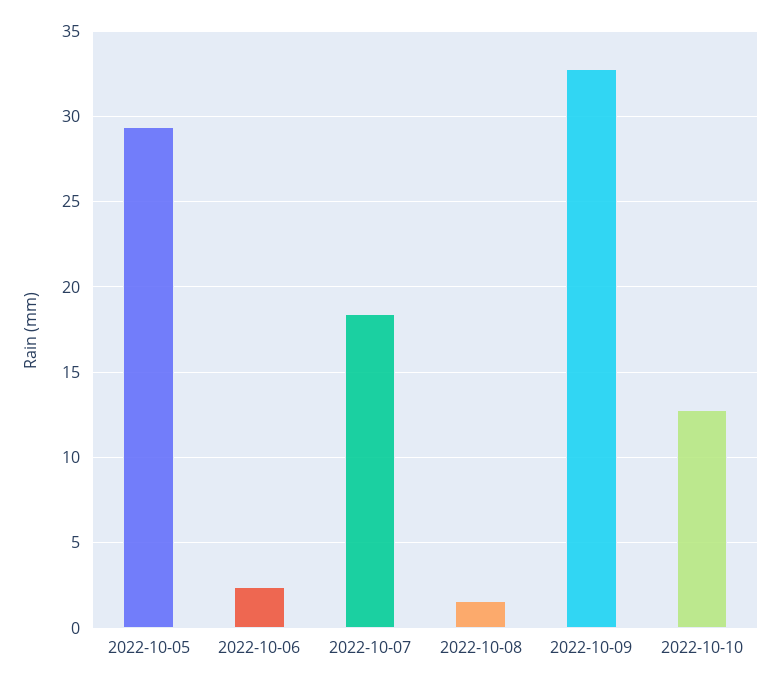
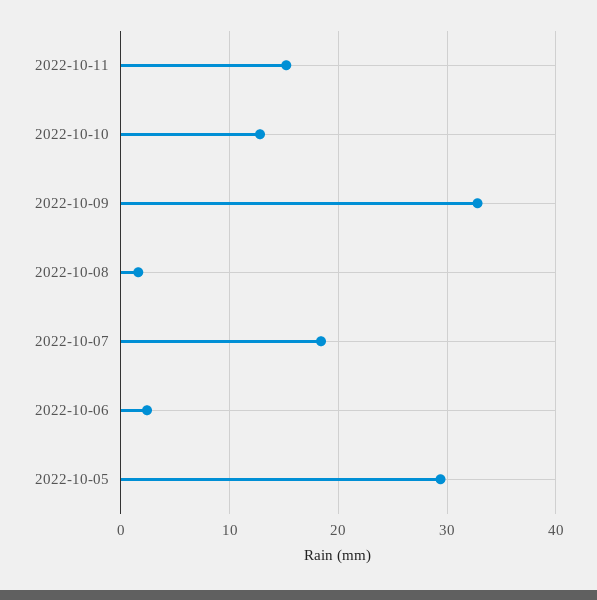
2022-10-11: none -> 15

